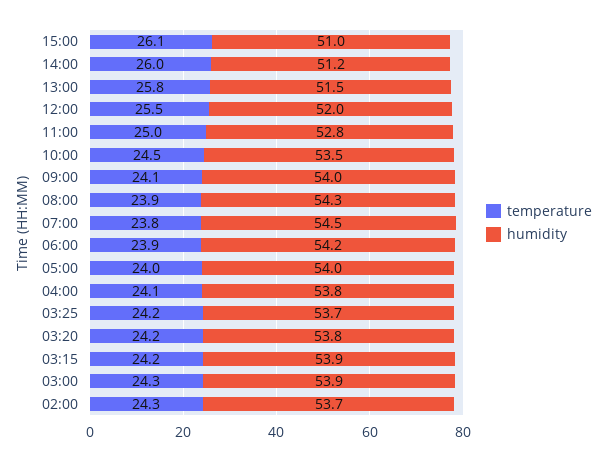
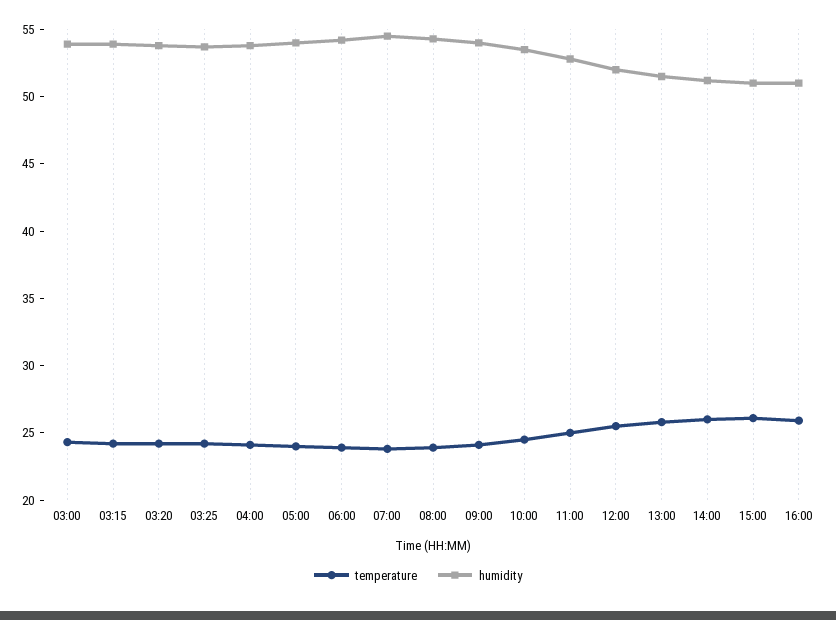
temperature, 02:00: 24.3 -> none
humidity, 02:00: 53.7 -> none
temperature, 16:00: none -> 26
humidity, 16:00: none -> 51

